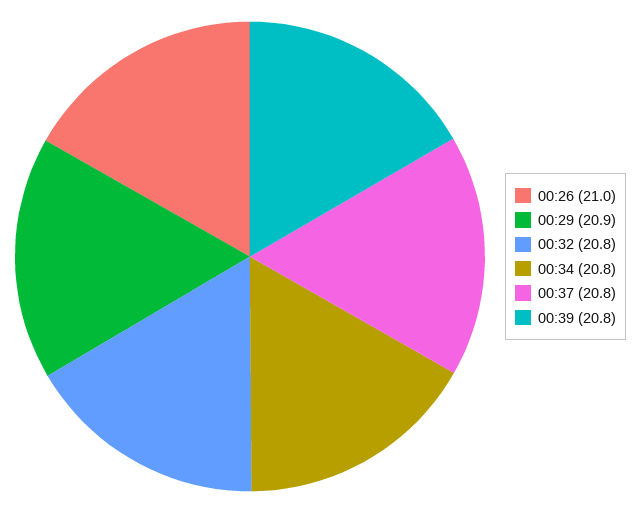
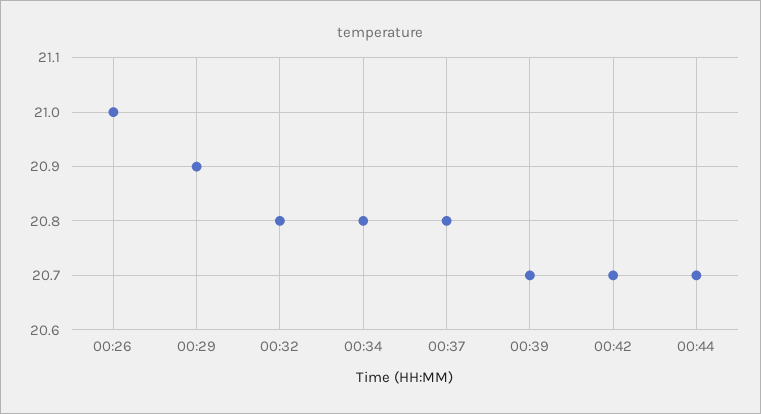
00:39: 20.8 -> 20.7
00:42: none -> 20.7
00:44: none -> 20.7

